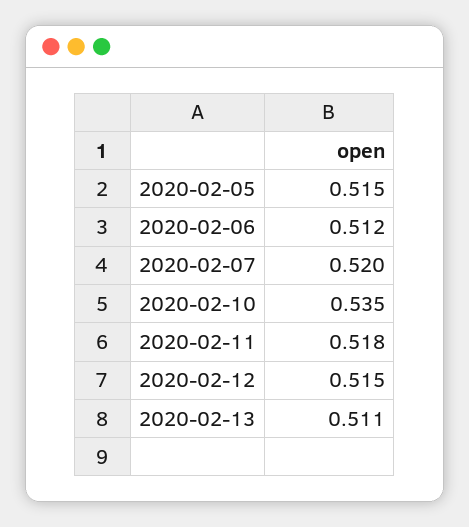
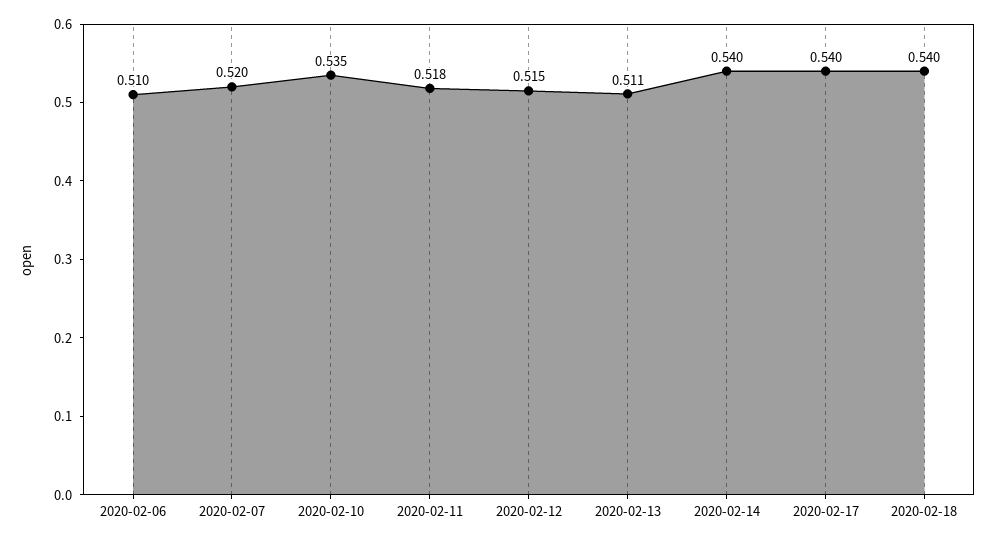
2020-02-05: 0.515 -> none
2020-02-06: 0.512 -> 0.51
2020-02-14: none -> 0.54
2020-02-17: none -> 0.54
2020-02-18: none -> 0.54

